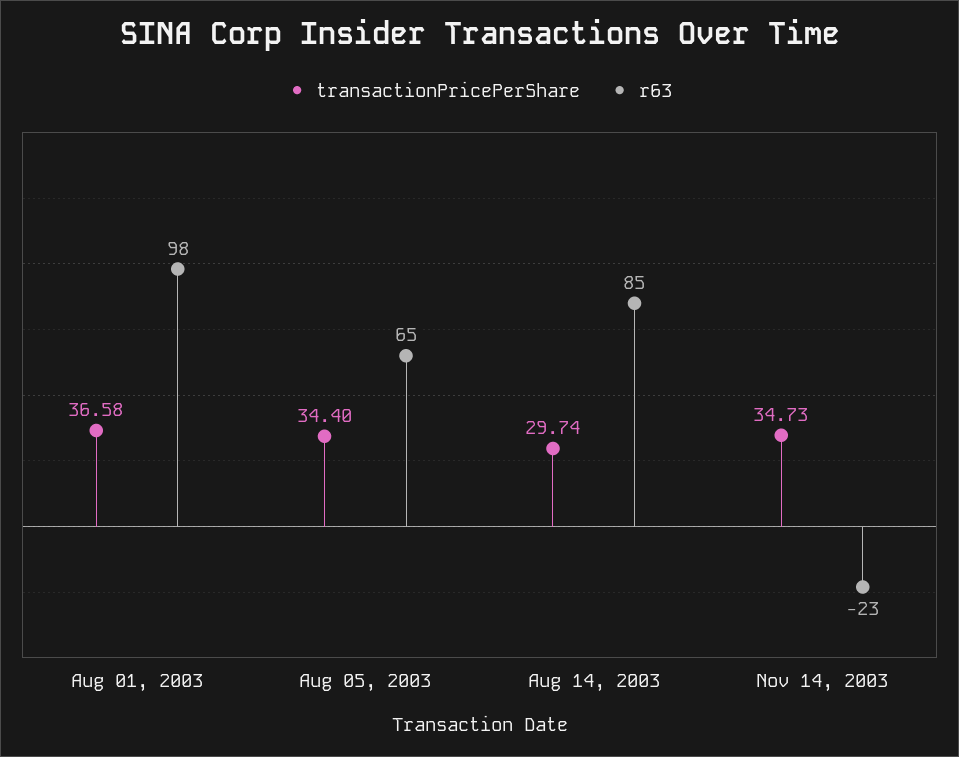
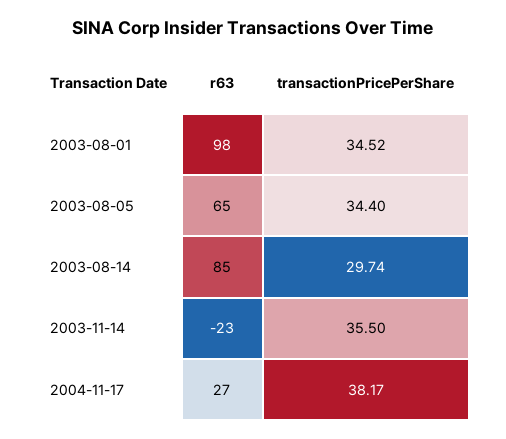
transactionPricePerShare, Aug 01, 2003: 36.58 -> 34.52
transactionPricePerShare, Nov 14, 2003: 34.73 -> 35.5
r63, 2004-11-17: none -> 27
transactionPricePerShare, 2004-11-17: none -> 38.17

